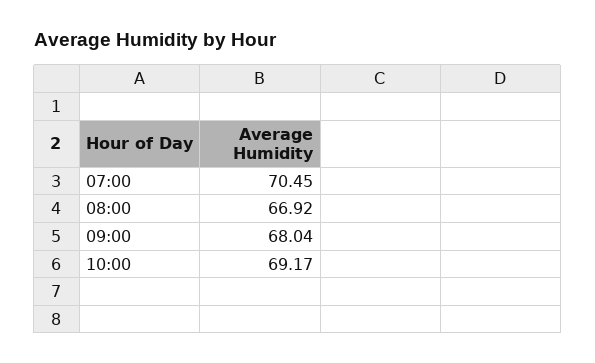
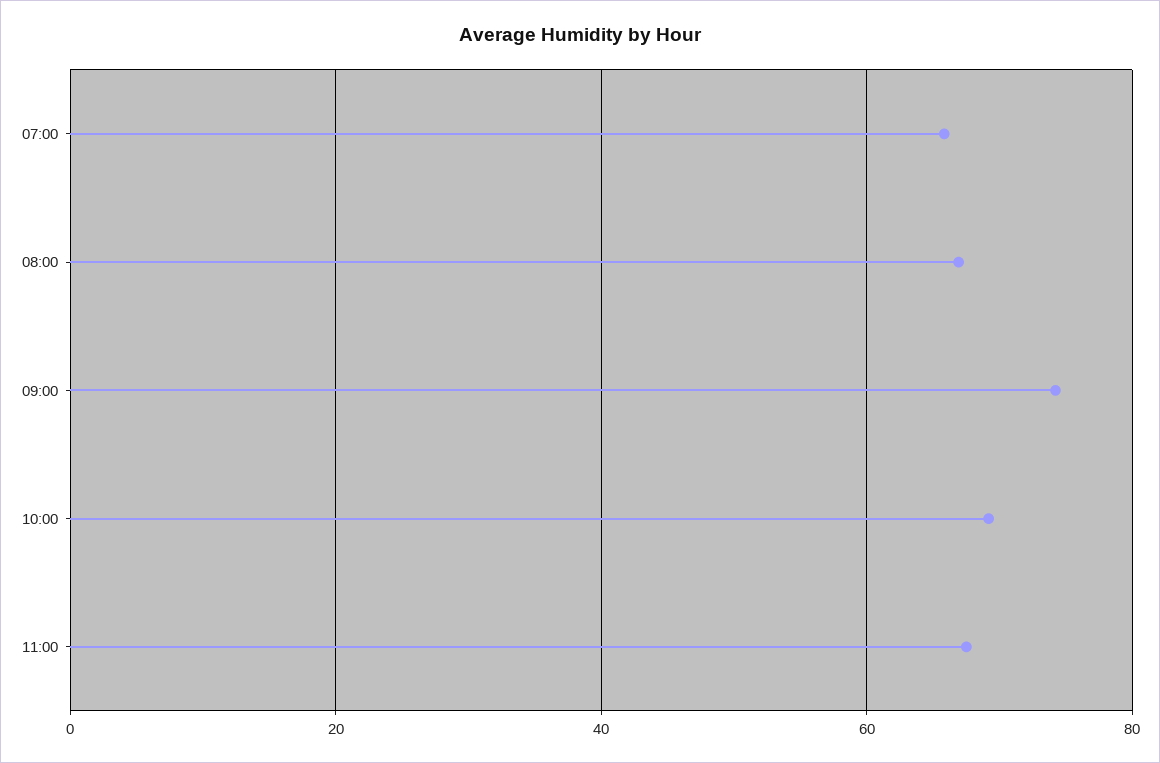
07:00: 70.45 -> 66
09:00: 68.04 -> 74
11:00: none -> 68

